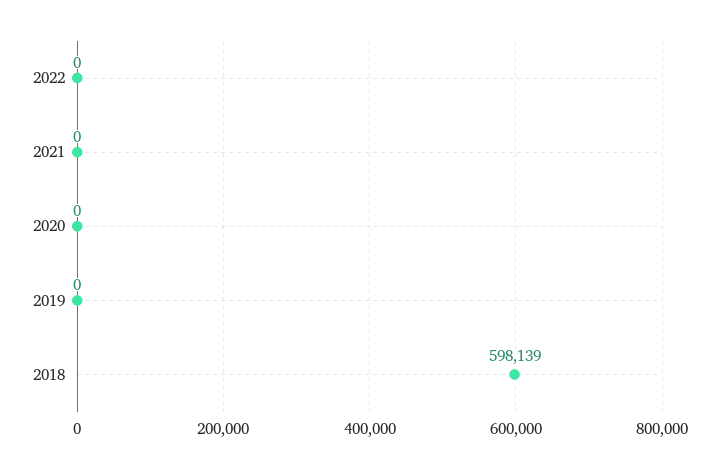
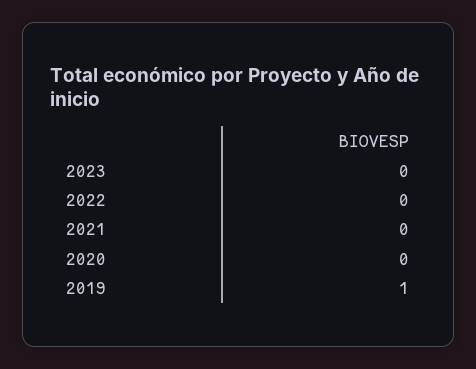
2019: 0 -> 1
2018: 598139 -> none
2023: none -> 0

